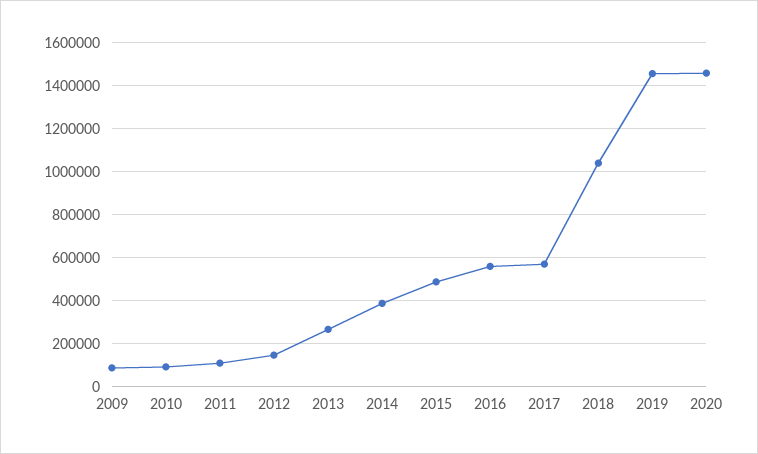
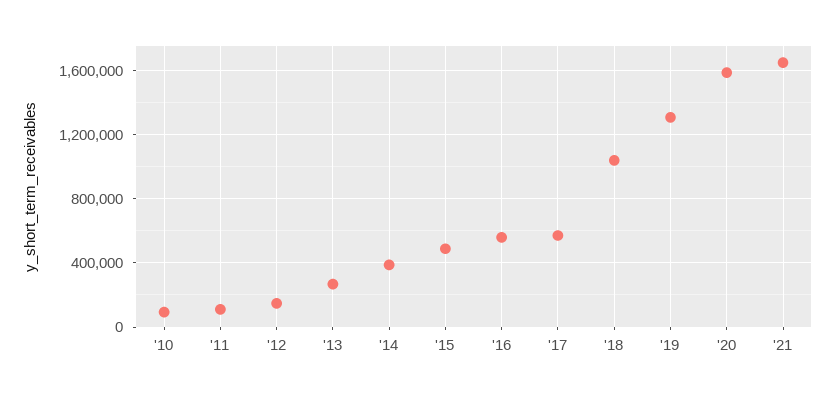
2009: 100000 -> none
2019: 1450000 -> 1300000
2020: 1450000 -> 1600000
'21: none -> 1650000

